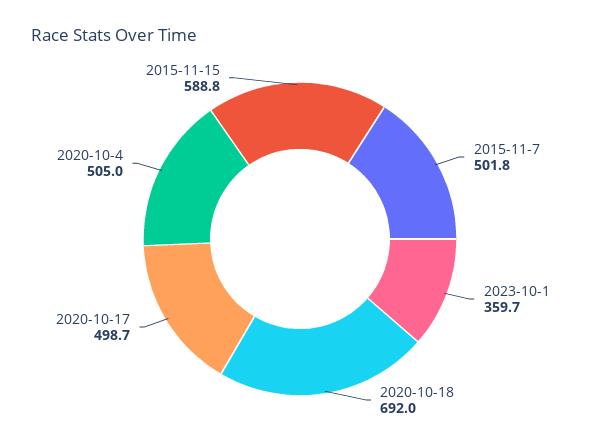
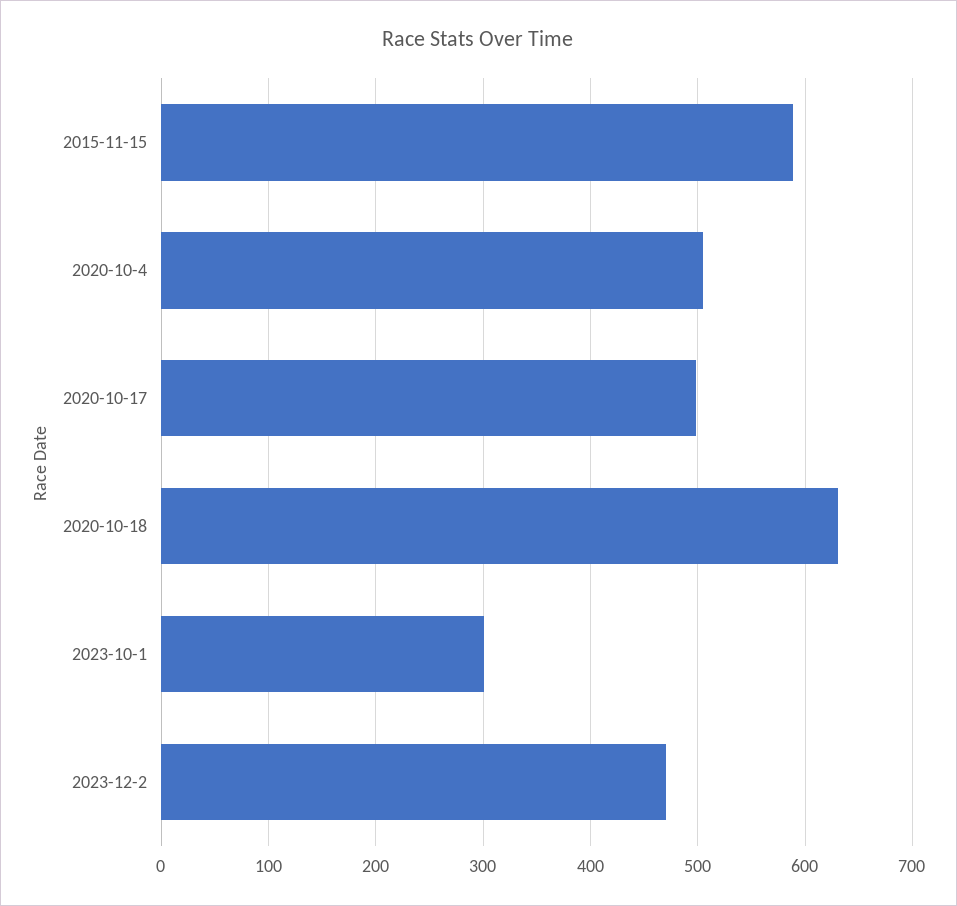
2015-11-7: 501.8 -> none
2023-10-1: 359.7 -> 300
2020-10-18: 692 -> 630
2023-12-2: none -> 470

